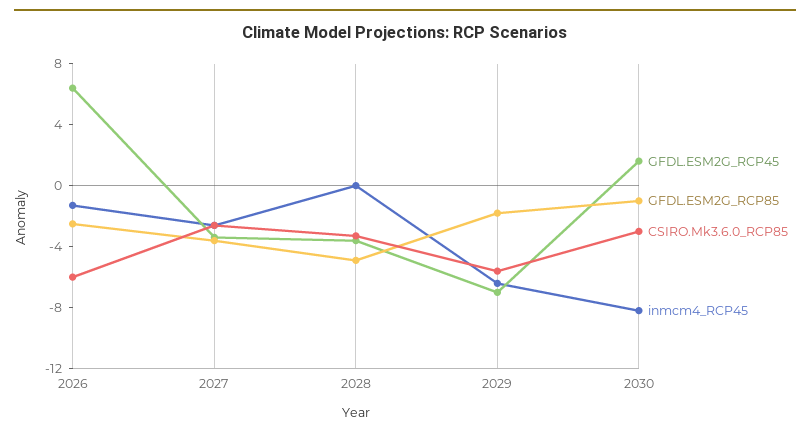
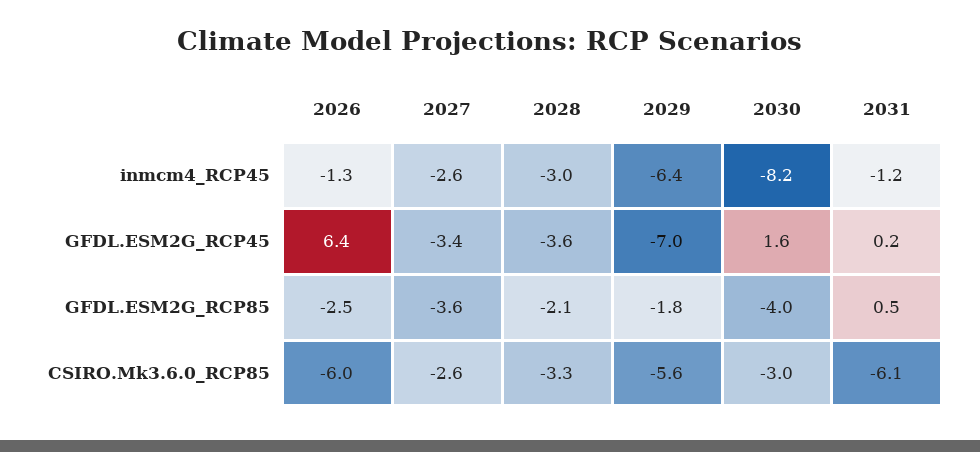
GFDL.ESM2G_RCP85, 2028: -5 -> -2.1
inmcm4_RCP45, 2028: 0 -> -3
GFDL.ESM2G_RCP85, 2030: -1 -> -4
inmcm4_RCP45, 2031: none -> -1.2
GFDL.ESM2G_RCP45, 2031: none -> 0.2
GFDL.ESM2G_RCP85, 2031: none -> 0.5
CSIRO.Mk3.6.0_RCP85, 2031: none -> -6.1

